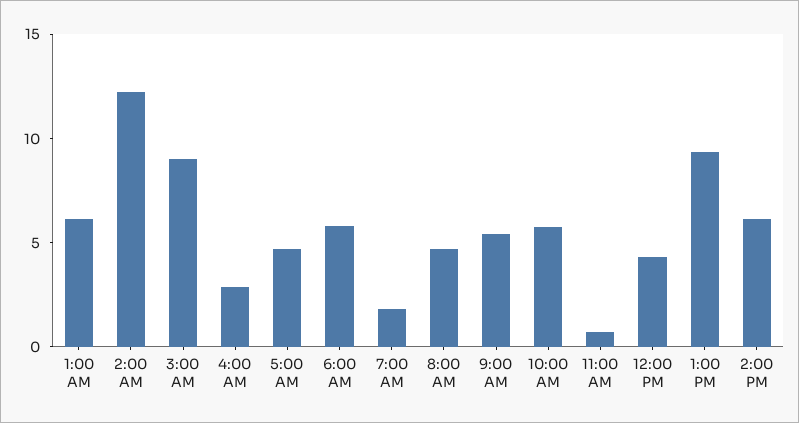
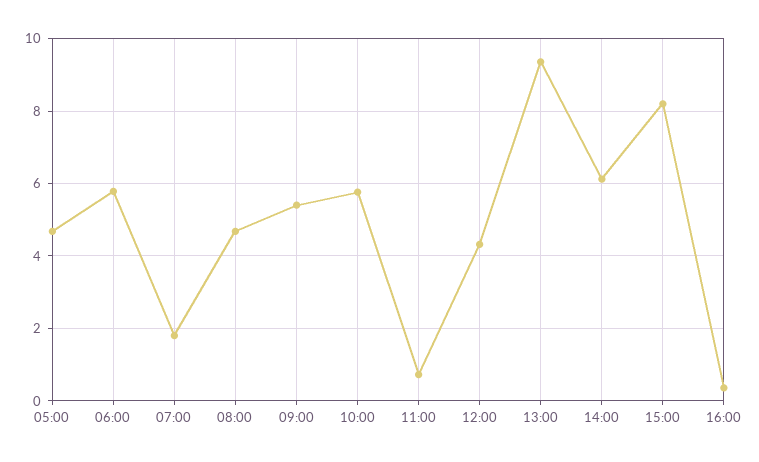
1:00 AM: 6 -> none
2:00 AM: 12 -> none
3:00 AM: 9 -> none
4:00 AM: 3 -> none
15:00: none -> 8.2
16:00: none -> 0.4

